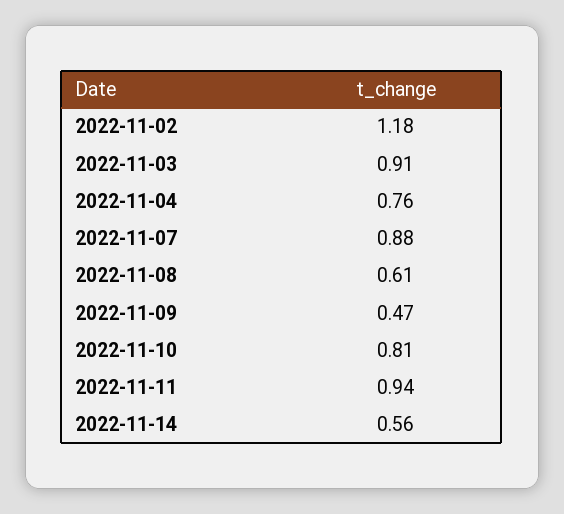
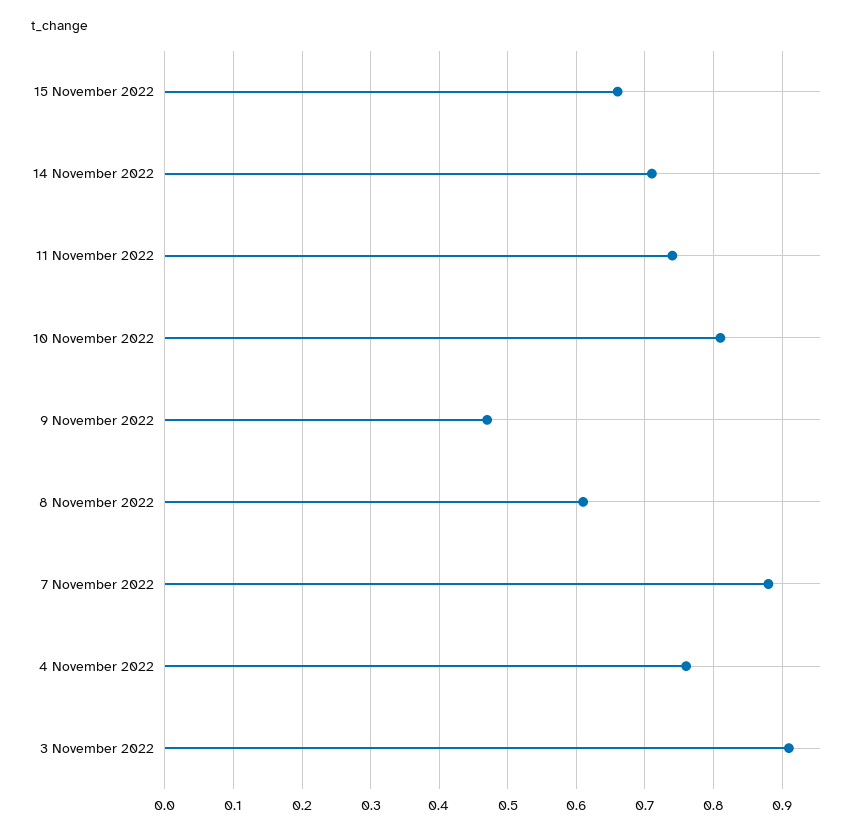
2022-11-02: 1.18 -> none
2022-11-11: 0.94 -> 0.74
2022-11-14: 0.56 -> 0.71
15 November 2022: none -> 0.66

